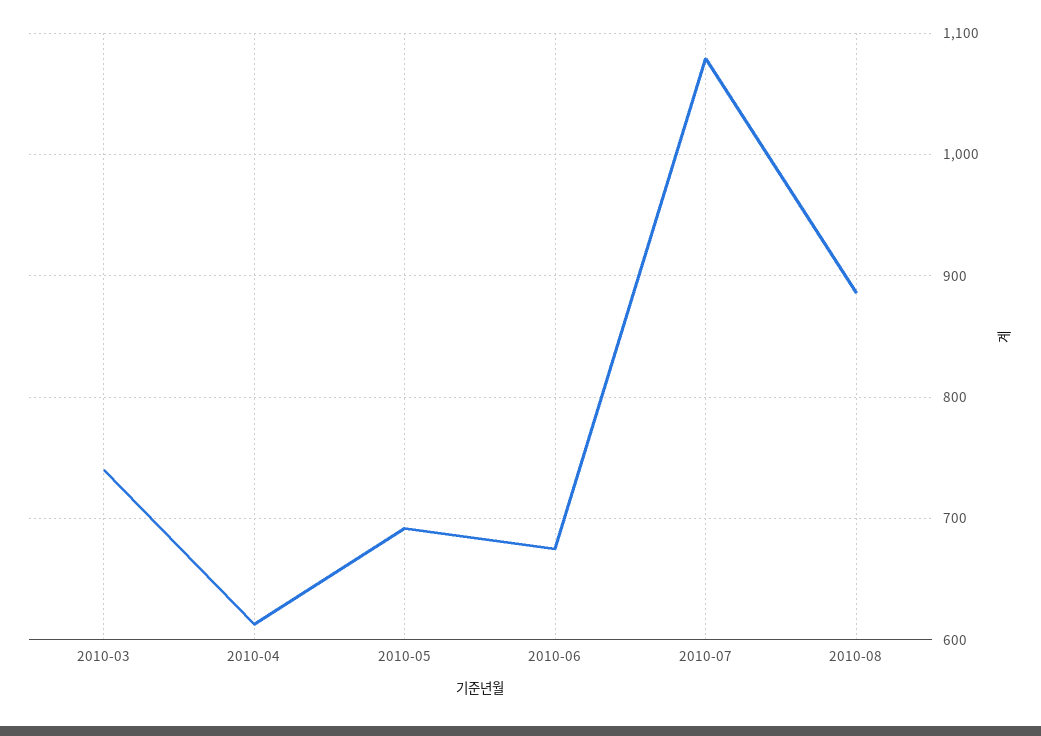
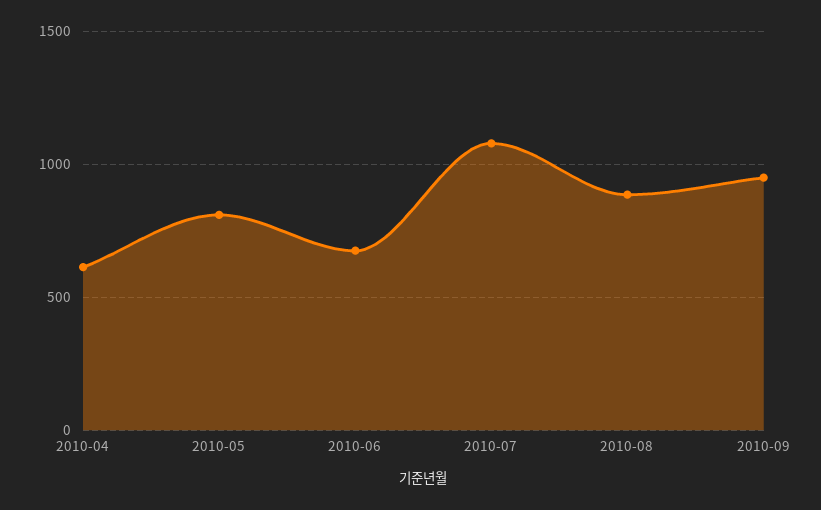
2010-03: 740 -> none
2010-05: 690 -> 800
2010-09: none -> 950

